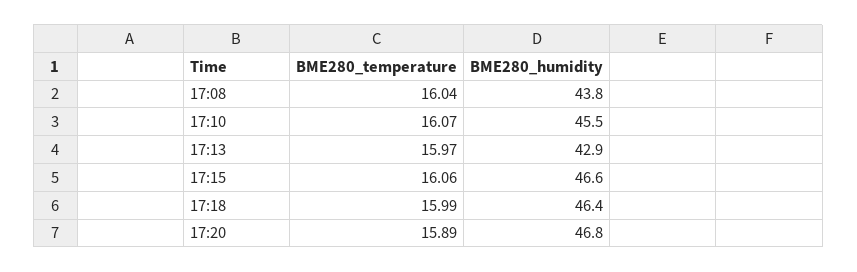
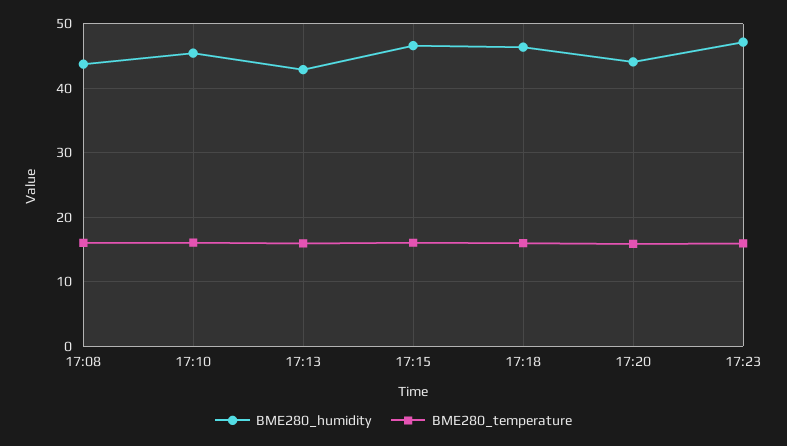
BME280_humidity, 17:20: 46.8 -> 44
BME280_humidity, 17:23: none -> 47
BME280_temperature, 17:23: none -> 16

